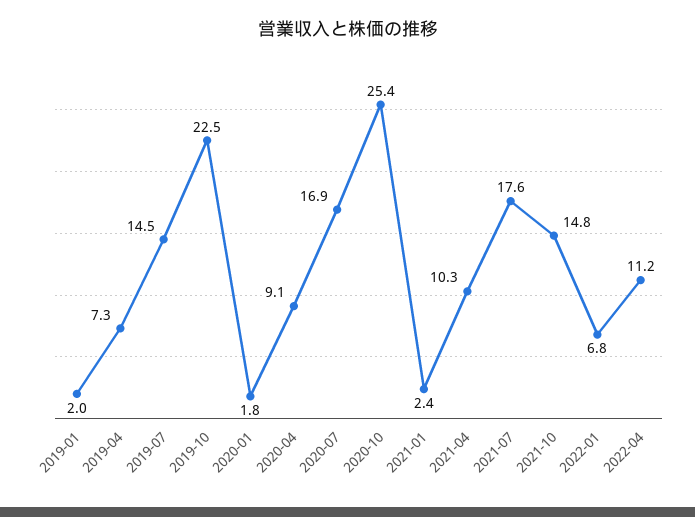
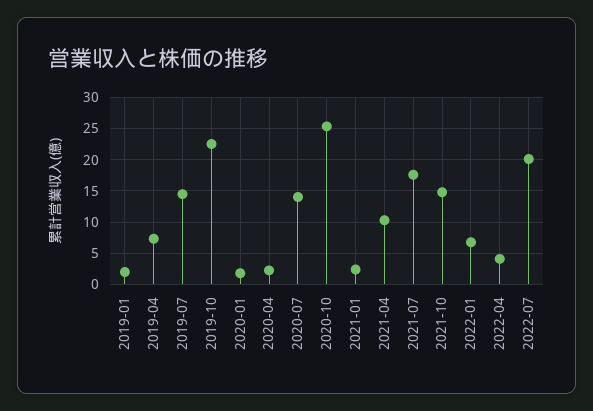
2020-04: 9.1 -> 2
2020-07: 16.9 -> 14
2022-04: 11.2 -> 4
2022-07: none -> 20

